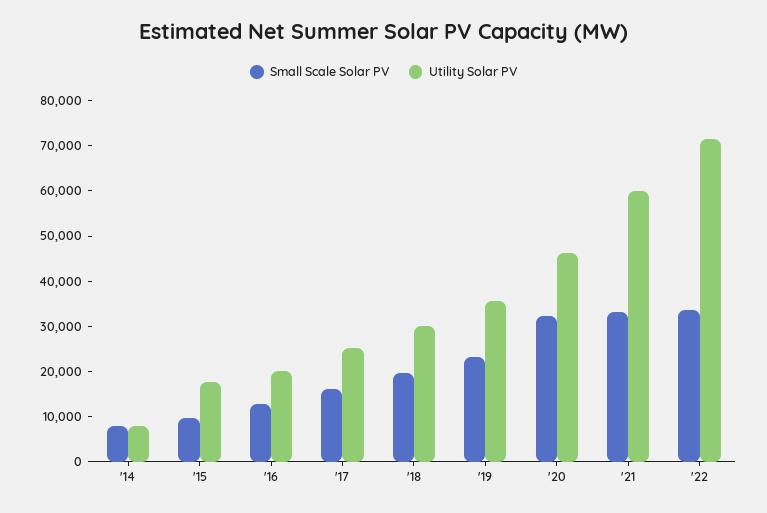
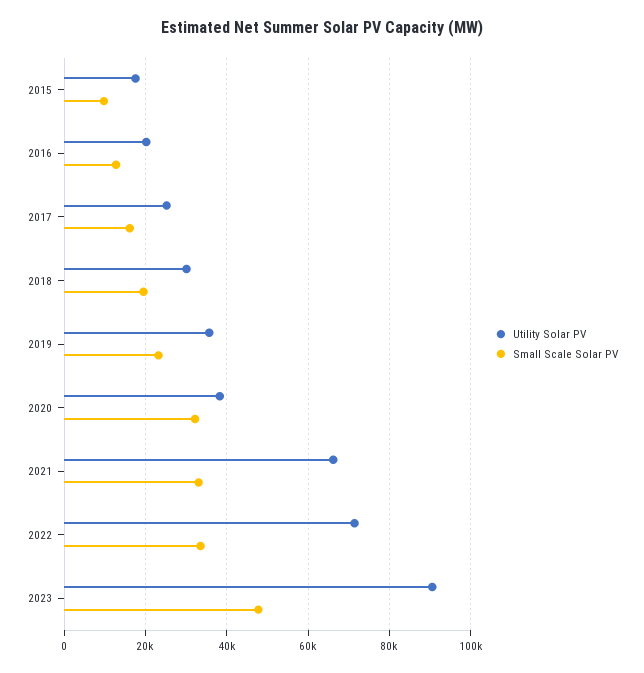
Small Scale Solar PV, '14: 8000 -> none
Utility Solar PV, '14: 8000 -> none
Utility Solar PV, '20: 46000 -> 38000
Utility Solar PV, '21: 60000 -> 66000
Utility Solar PV, 2023: none -> 90000
Small Scale Solar PV, 2023: none -> 48000

